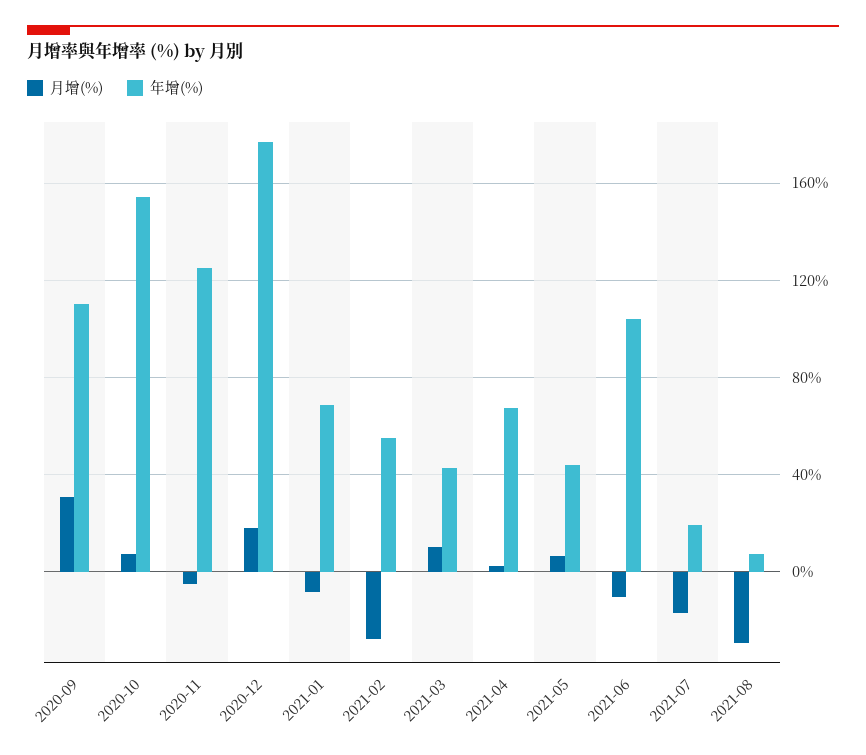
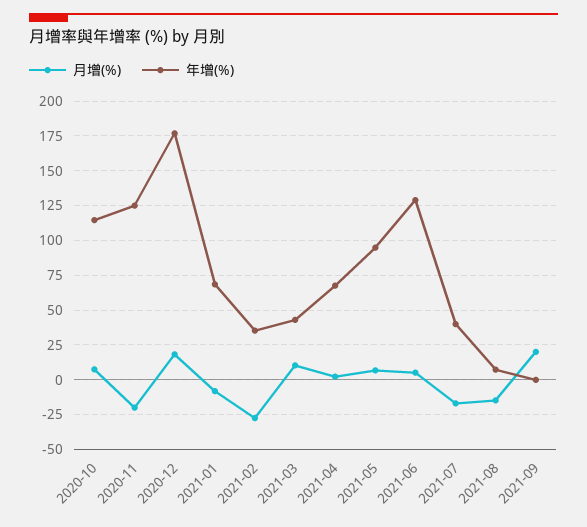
月增(%), 2020-09: 30 -> none
年增(%), 2020-09: 110 -> none
年增(%), 2020-10: 155 -> 115
月增(%), 2020-11: -5 -> -20
年增(%), 2021-02: 55 -> 35
年增(%), 2021-05: 45 -> 95
月增(%), 2021-06: -10 -> 5
年增(%), 2021-06: 105 -> 130
年增(%), 2021-07: 20 -> 40
月增(%), 2021-08: -30 -> -15
月增(%), 2021-09: none -> 20
年增(%), 2021-09: none -> 0

